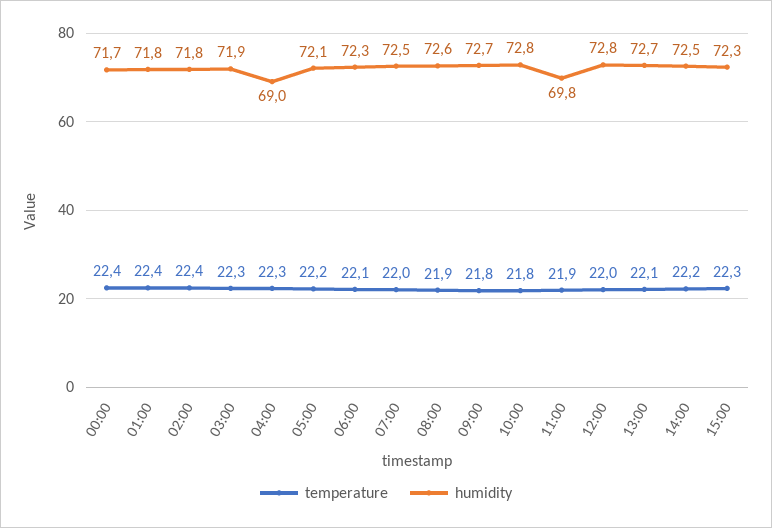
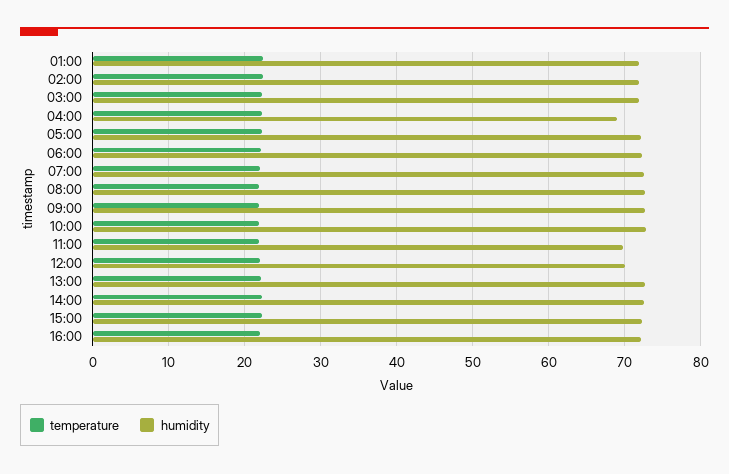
temperature, 00:00: 22.4 -> none
humidity, 00:00: 71.7 -> none
humidity, 12:00: 72.8 -> 70
temperature, 16:00: none -> 22
humidity, 16:00: none -> 72

